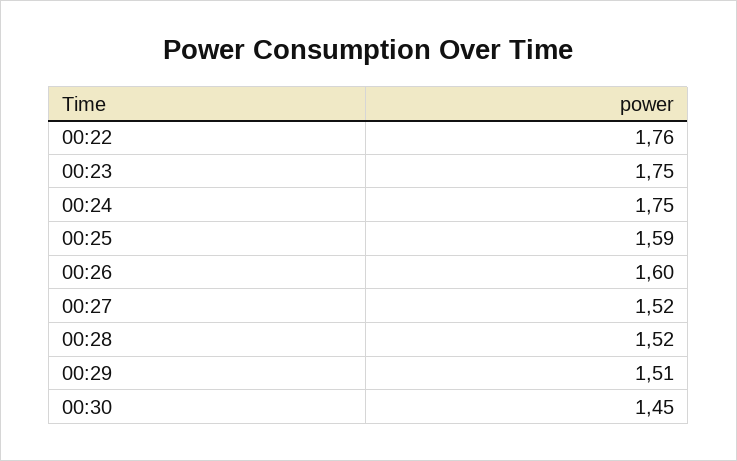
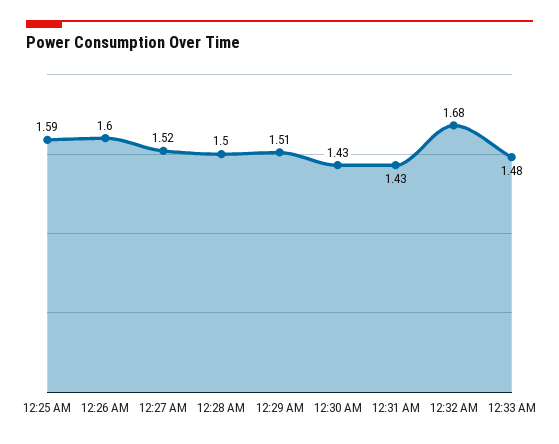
00:22: 1.76 -> none
00:23: 1.75 -> none
00:24: 1.75 -> none
00:28: 1.52 -> 1.5
00:30: 1.45 -> 1.43
12:31 AM: none -> 1.43
12:32 AM: none -> 1.68
12:33 AM: none -> 1.48

